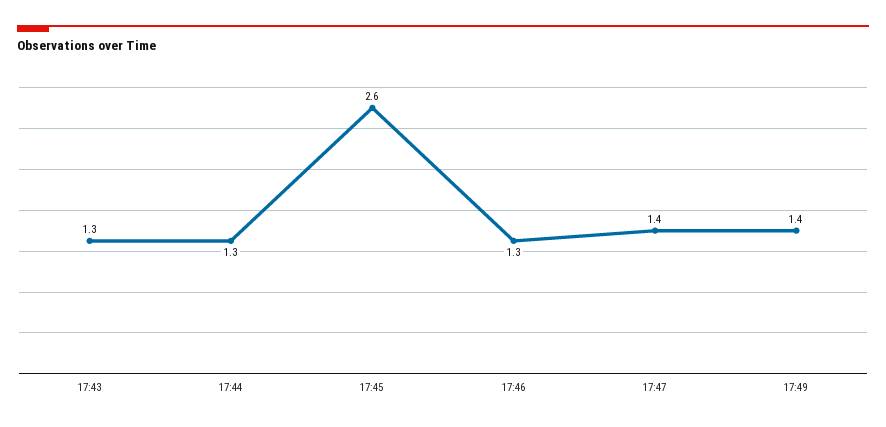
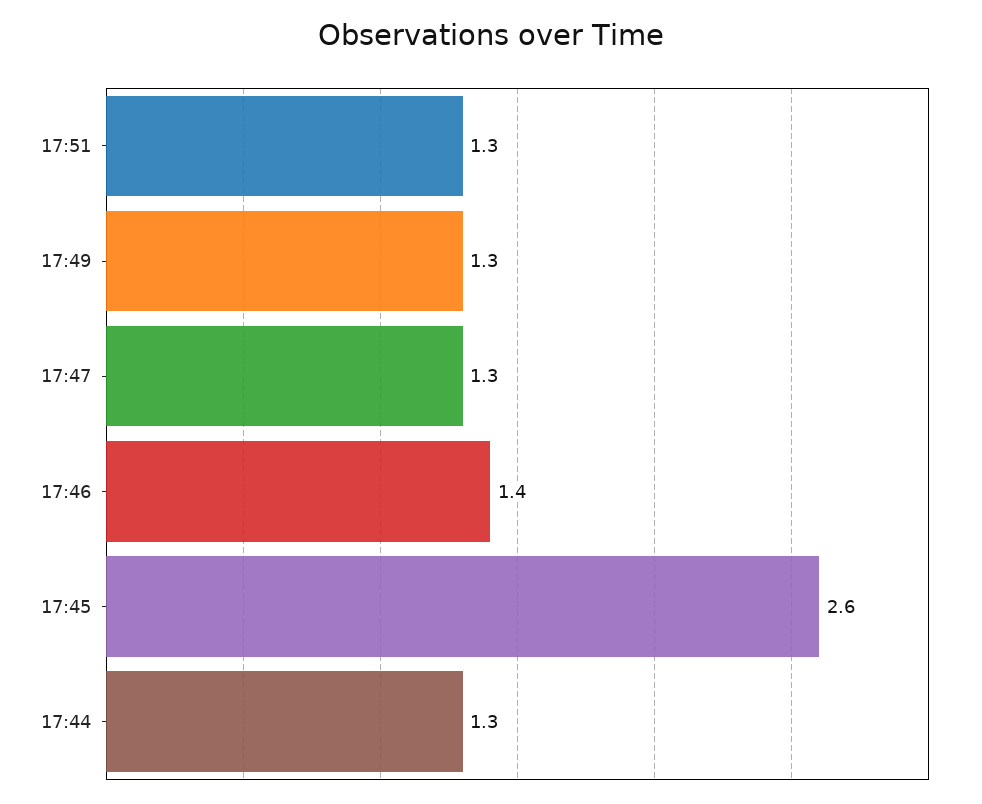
17:43: 1.3 -> none
17:46: 1.3 -> 1.4
17:47: 1.4 -> 1.3
17:49: 1.4 -> 1.3
17:51: none -> 1.3

